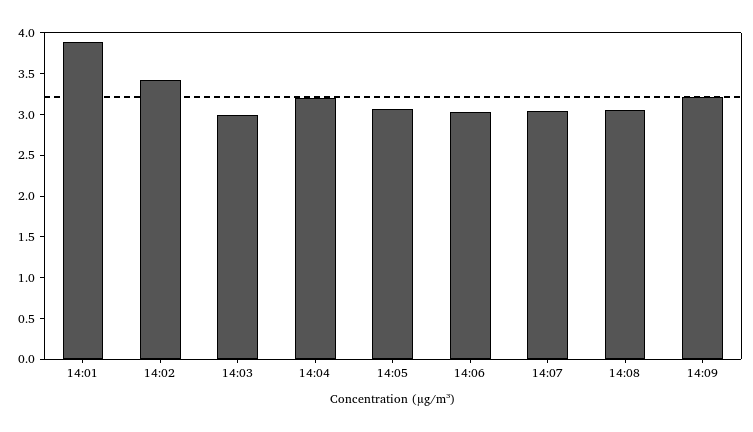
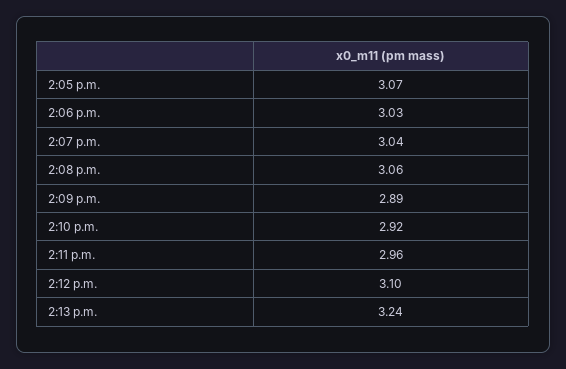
14:01: 3.9 -> none
14:02: 3.4 -> none
14:03: 3 -> none
14:04: 3.2 -> none
14:09: 3.2 -> 2.89
2:10 p.m.: none -> 2.92
2:11 p.m.: none -> 2.96
2:12 p.m.: none -> 3.1
2:13 p.m.: none -> 3.24

